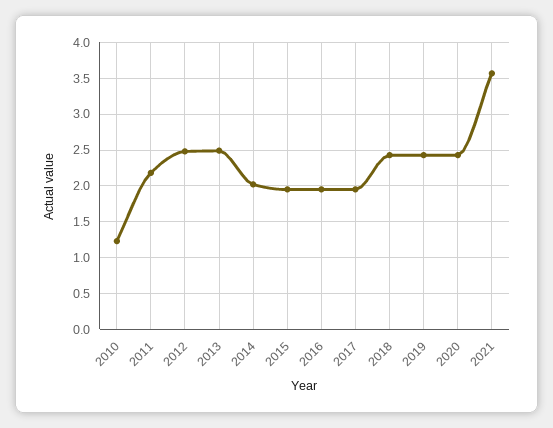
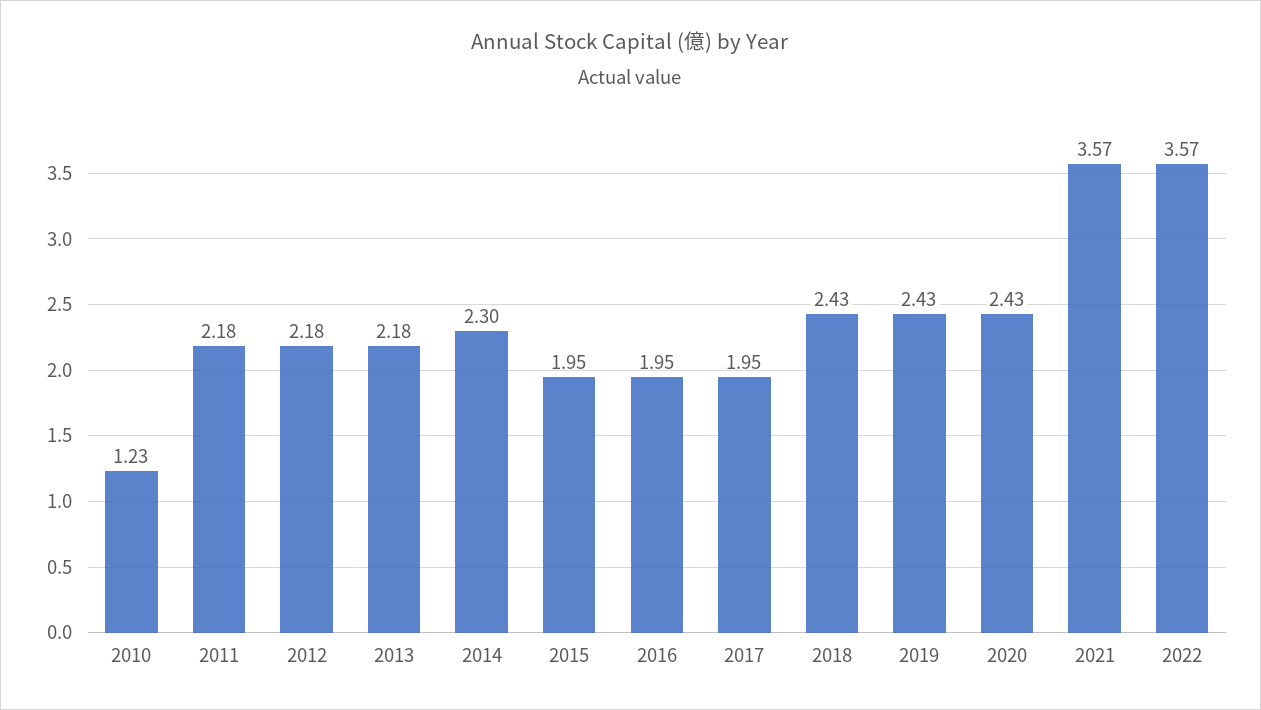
2012: 2.5 -> 2.18
2013: 2.5 -> 2.18
2014: 2 -> 2.3
2022: none -> 3.57

